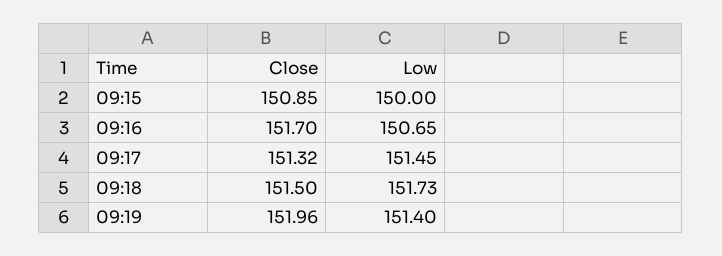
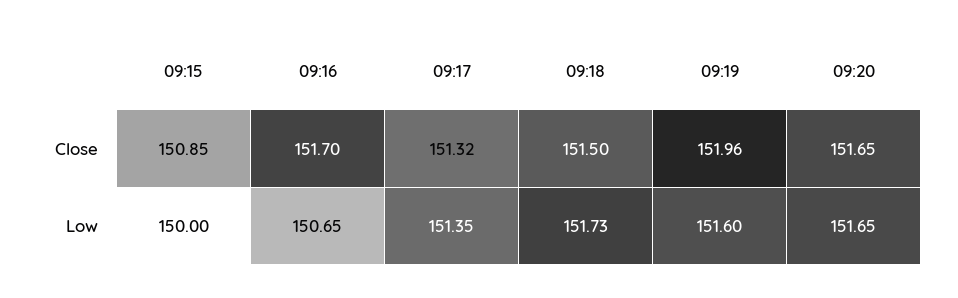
Low, 09:17: 151.45 -> 151.35
Low, 09:19: 151.4 -> 151.6
Close, 09:20: none -> 151.65
Low, 09:20: none -> 151.65

